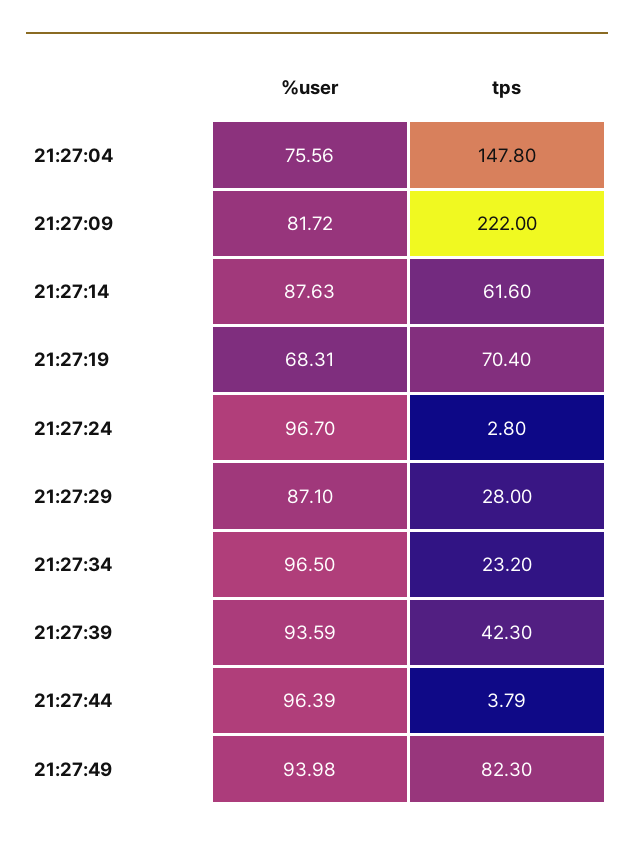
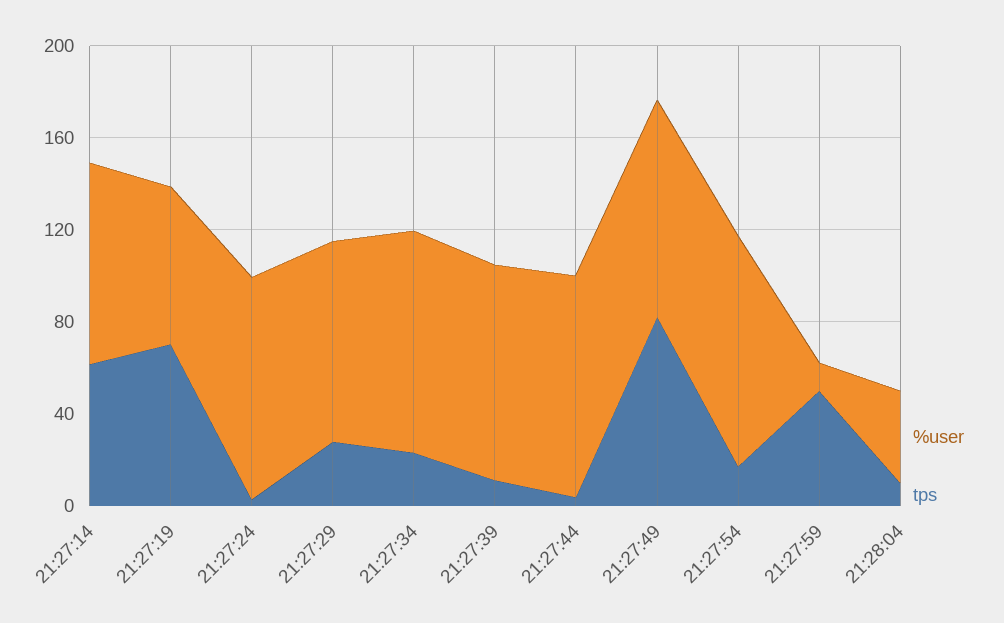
%user, 21:27:04: 75.56 -> none
tps, 21:27:04: 147.8 -> none
%user, 21:27:09: 81.72 -> none
tps, 21:27:09: 222 -> none
tps, 21:27:39: 42.3 -> 10
%user, 21:27:54: none -> 100
tps, 21:27:54: none -> 20
%user, 21:27:59: none -> 10
tps, 21:27:59: none -> 50
%user, 21:28:04: none -> 40
tps, 21:28:04: none -> 10

